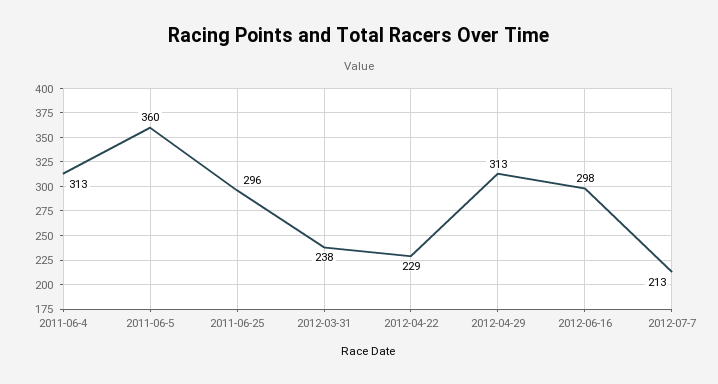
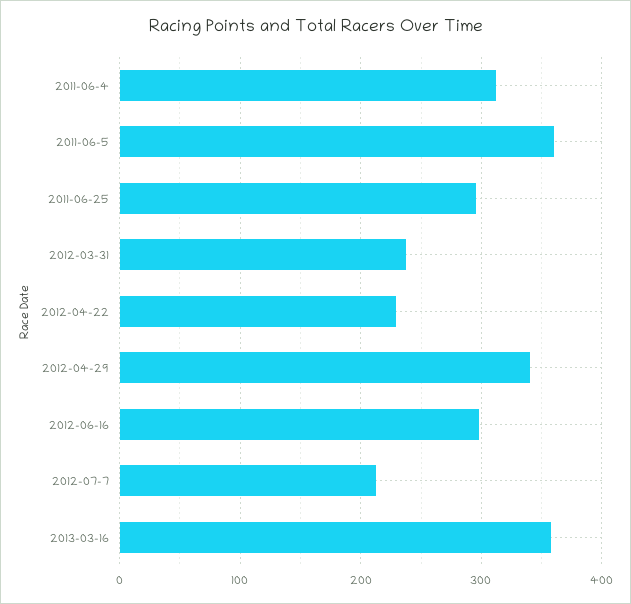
2012-04-29: 313 -> 340
2013-03-16: none -> 360

